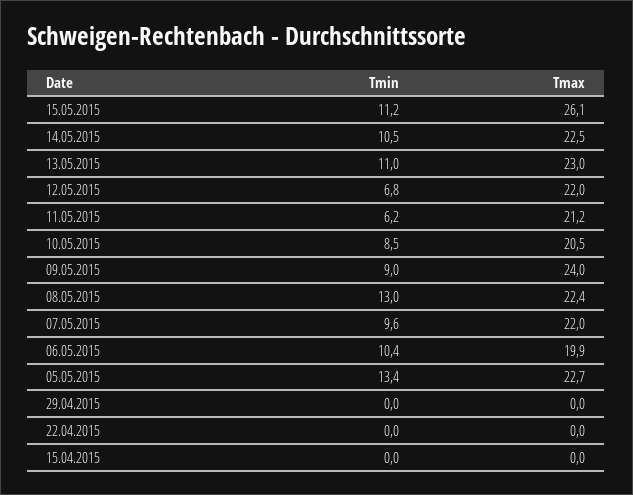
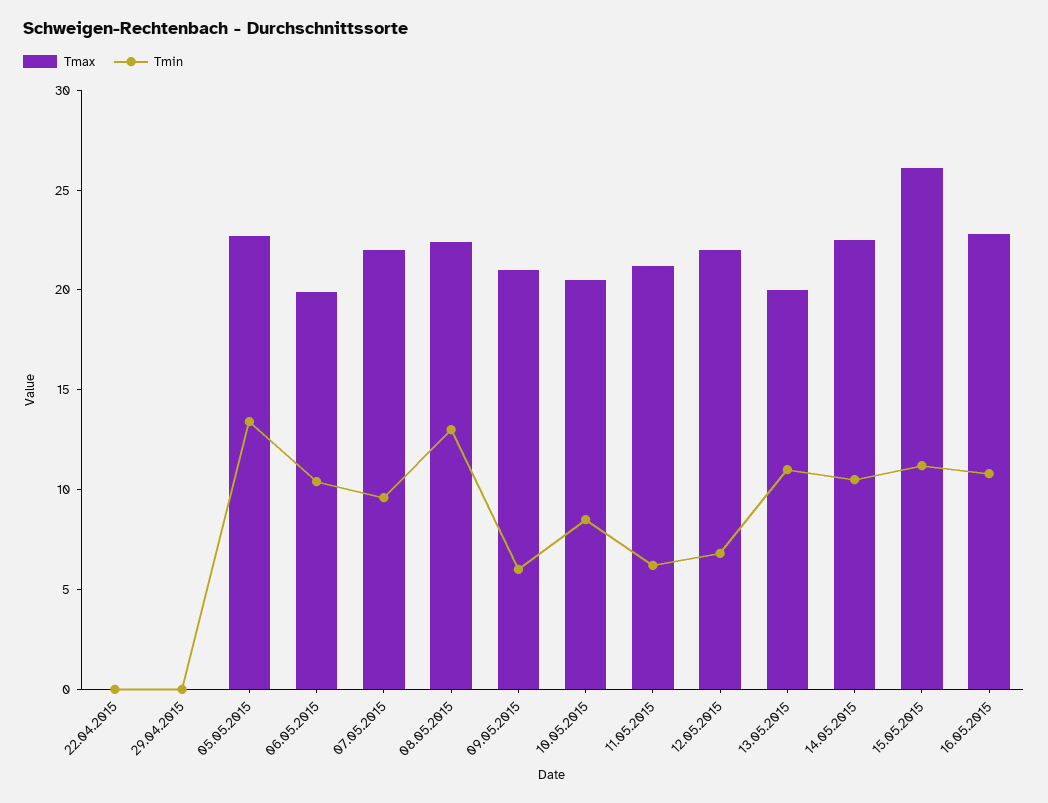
Tmax, 13.05.2015: 23 -> 20
Tmin, 09.05.2015: 9 -> 6
Tmax, 09.05.2015: 24 -> 21
Tmin, 15.04.2015: 0 -> none
Tmax, 15.04.2015: 0 -> none
Tmax, 16.05.2015: none -> 23
Tmin, 16.05.2015: none -> 11

